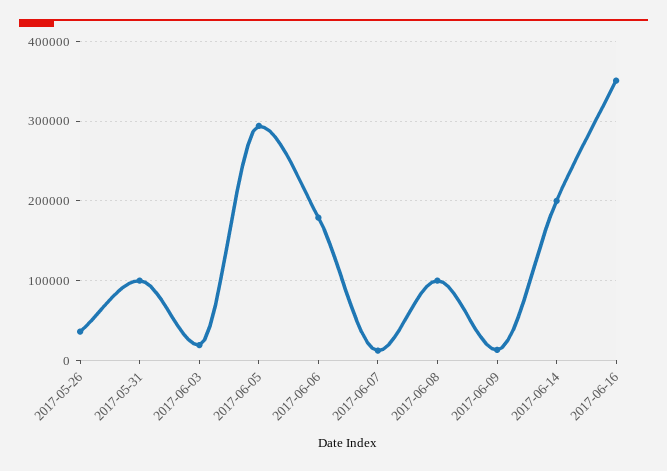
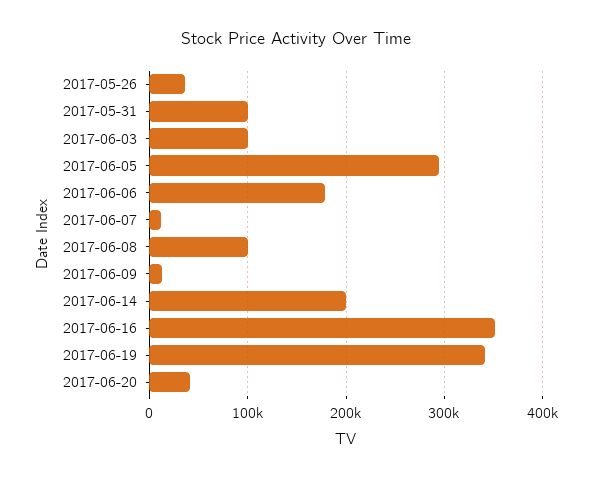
2017-06-03: 20000 -> 100000
2017-06-19: none -> 340000
2017-06-20: none -> 40000

